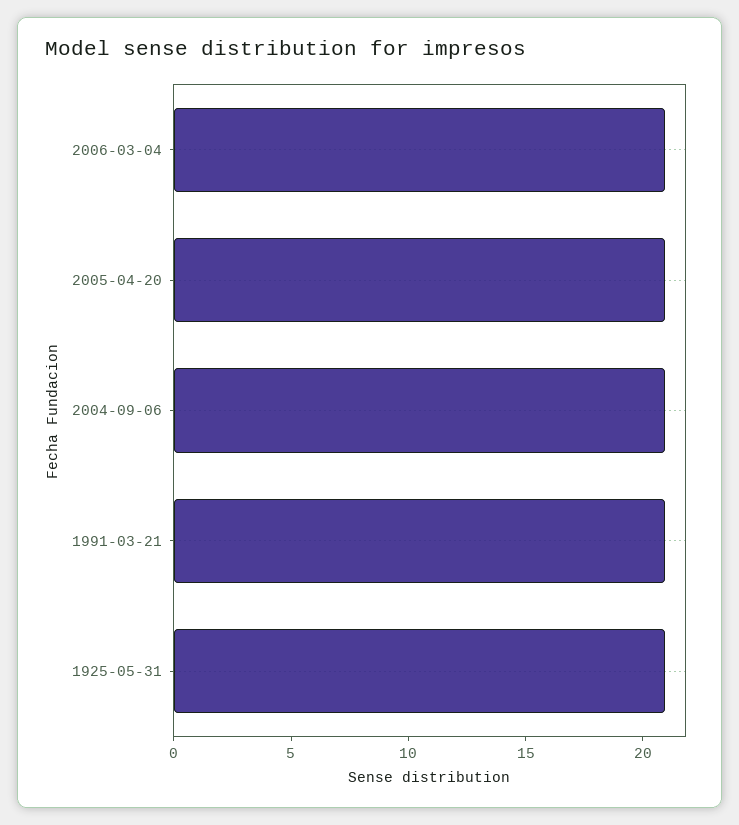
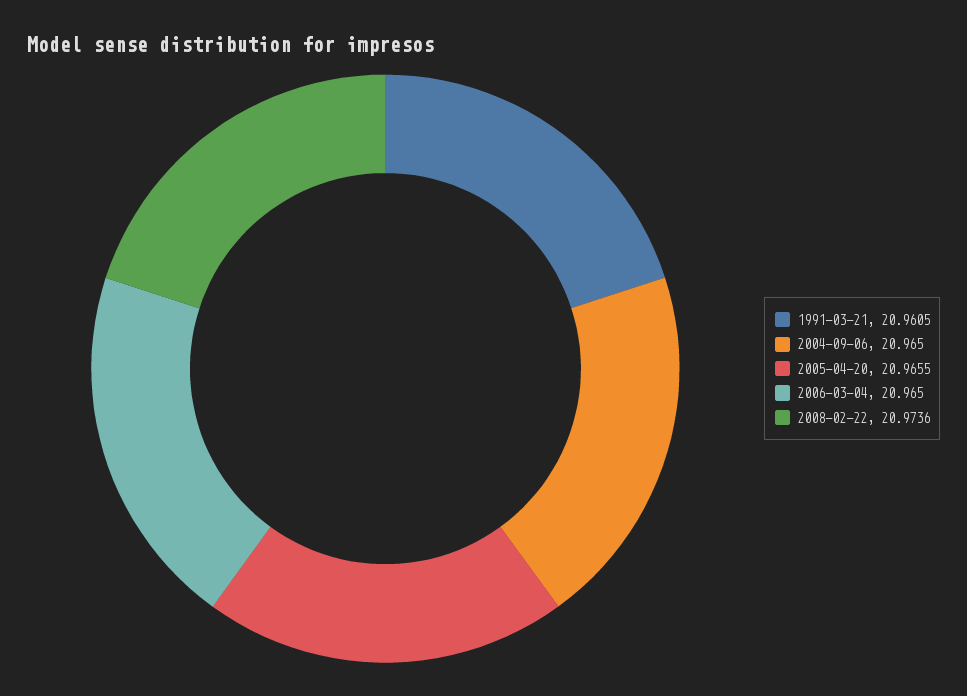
1925-05-31: 21 -> none
2008-02-22: none -> 20.9736

